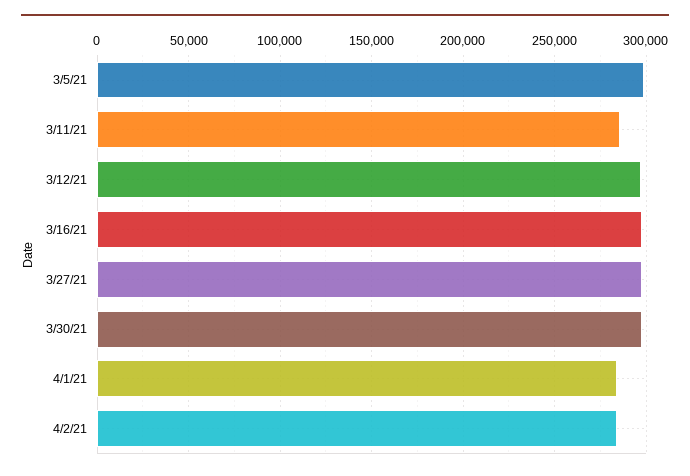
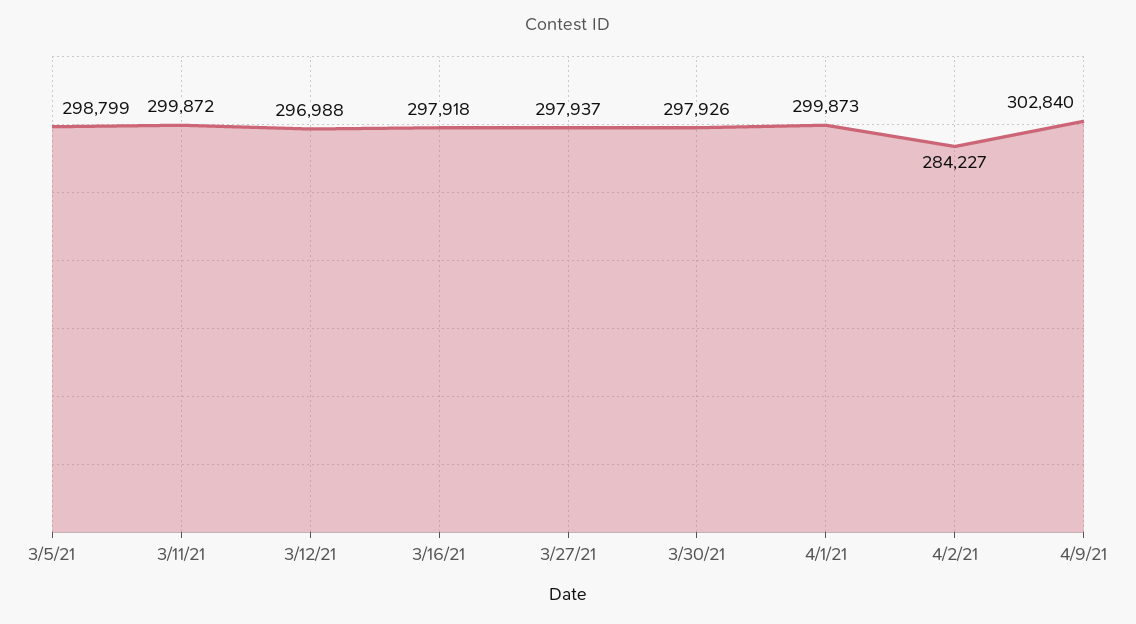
3/11/21: 285000 -> 299872
4/1/21: 285000 -> 299873
4/9/21: none -> 302840

